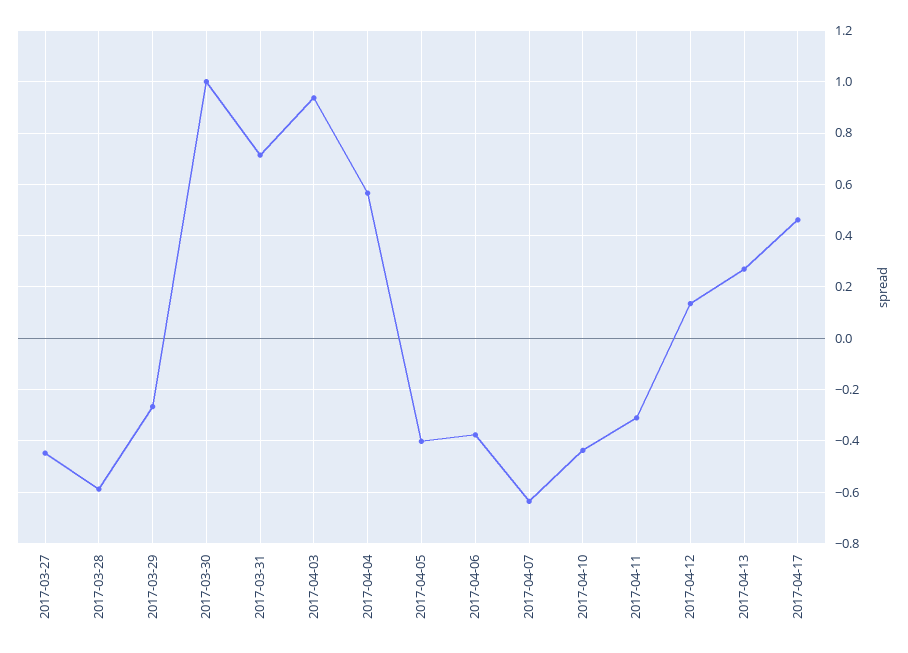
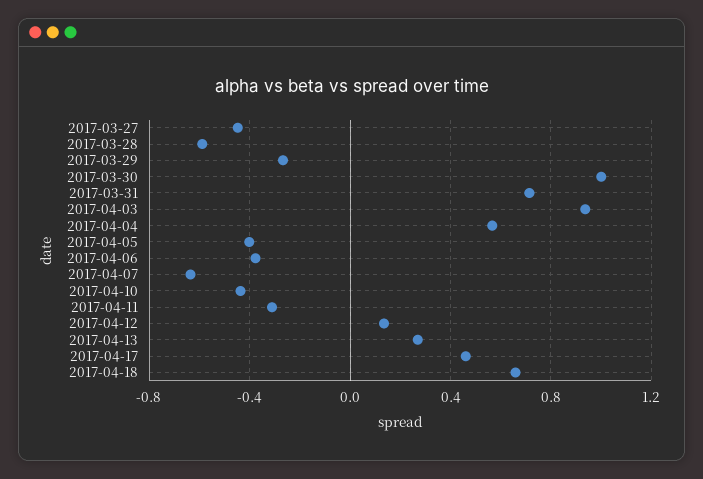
2017-04-18: none -> 0.65

